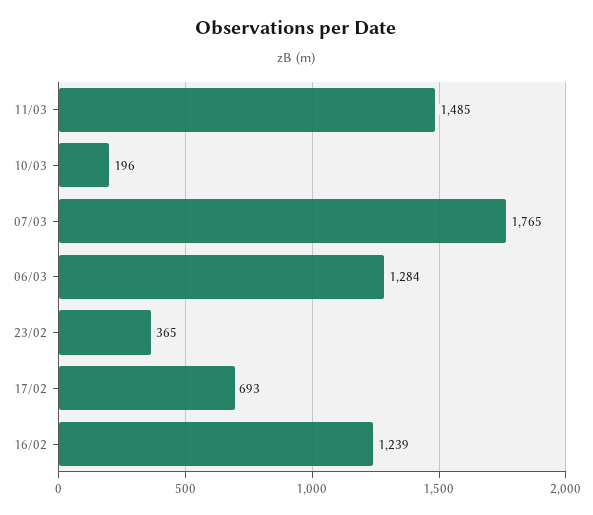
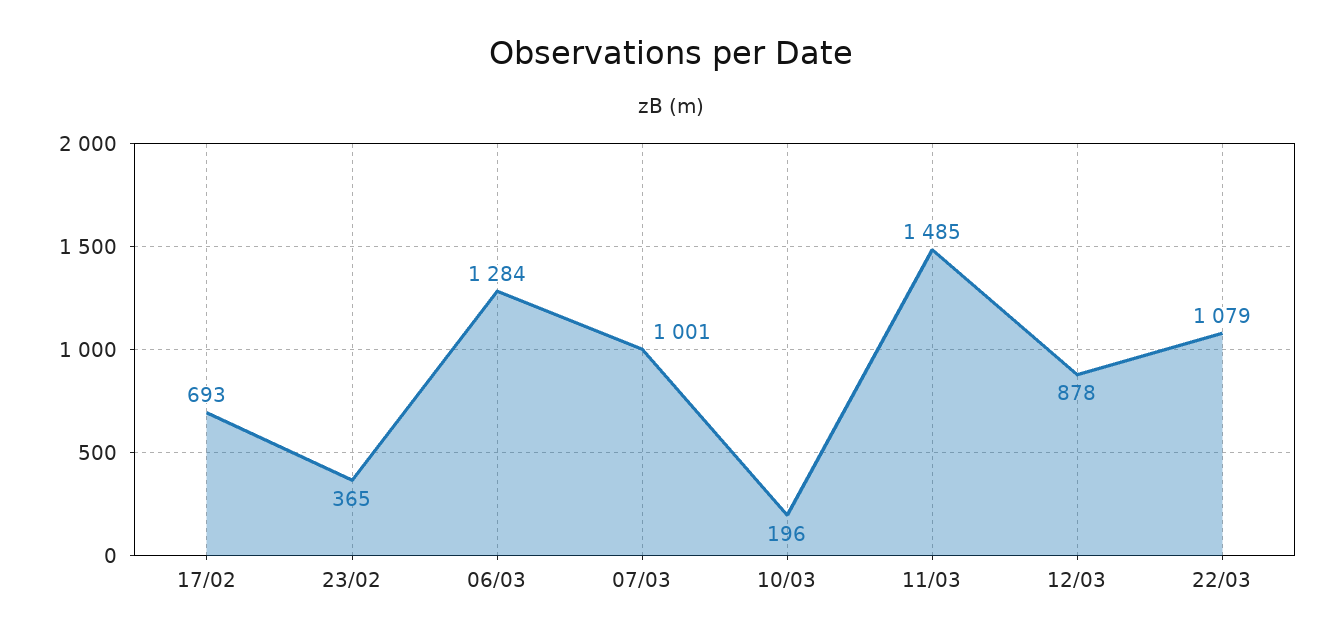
07/03: 1765 -> 1001
16/02: 1239 -> none
12/03: none -> 878
22/03: none -> 1079

